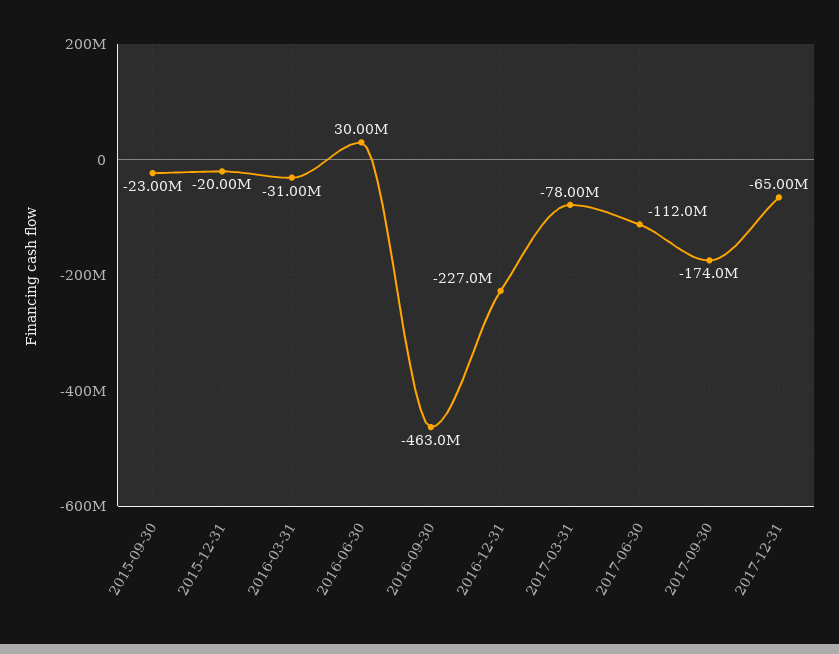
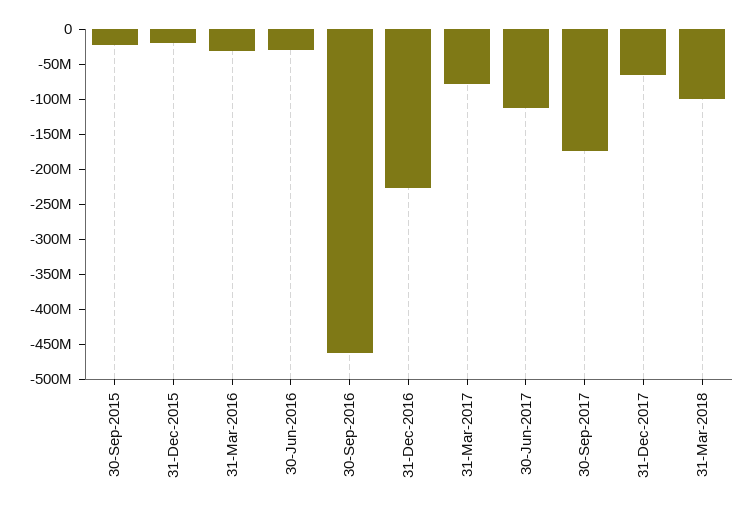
2016-06-30: 30000000 -> -25000000
31-Mar-2018: none -> -100000000

